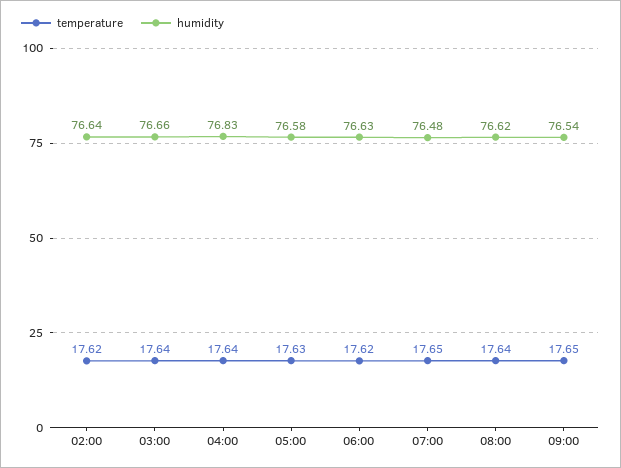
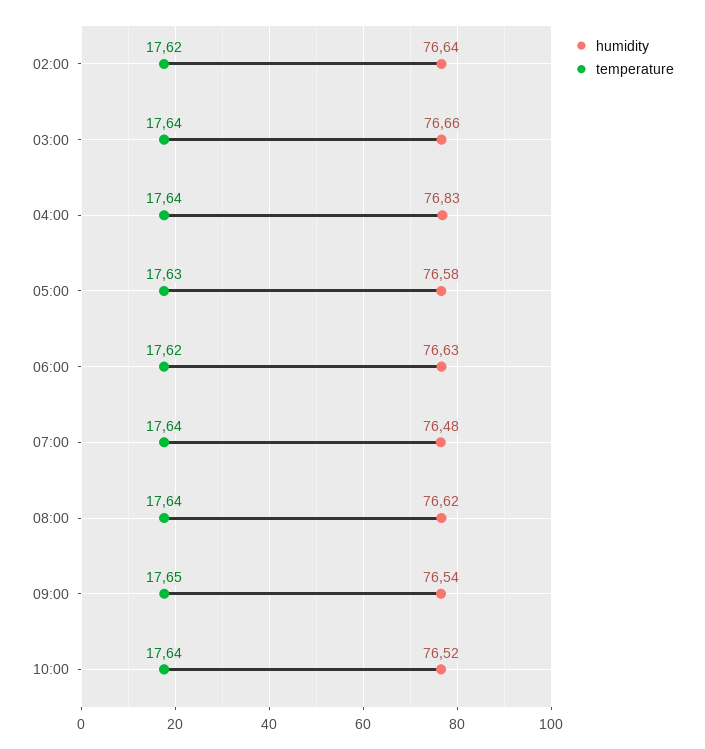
temperature, 07:00: 17.65 -> 17.64
humidity, 10:00: none -> 76.52
temperature, 10:00: none -> 17.64

